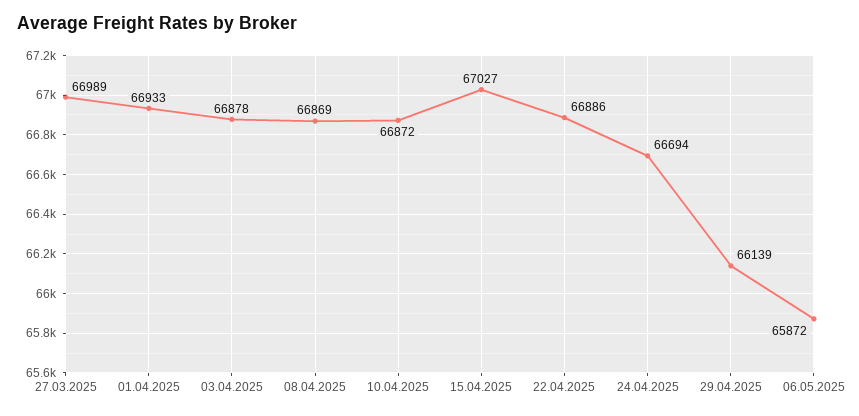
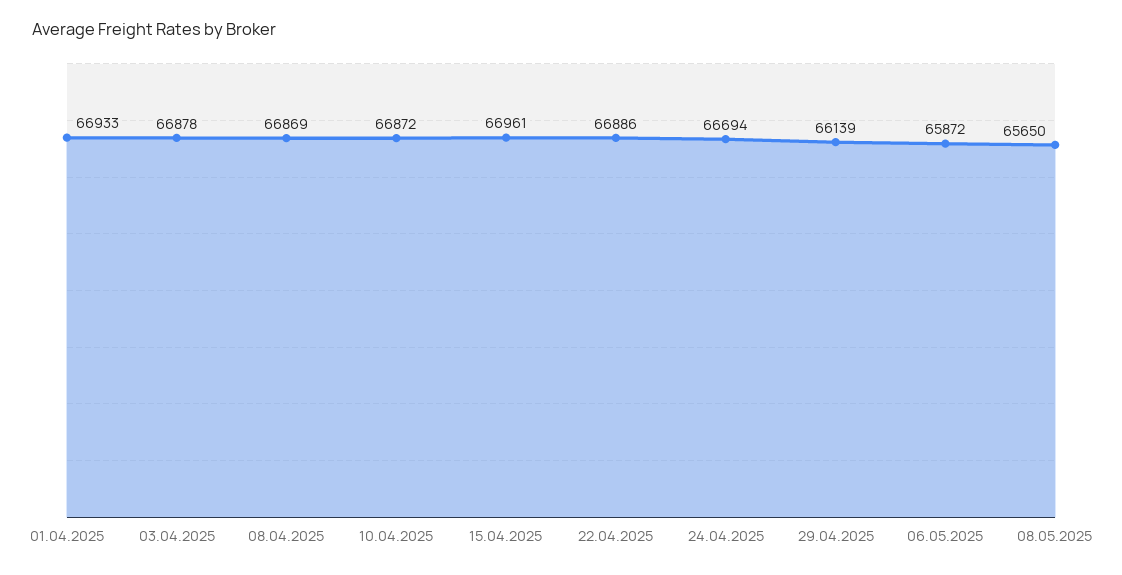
27.03.2025: 66989 -> none
15.04.2025: 67027 -> 66961
08.05.2025: none -> 65650

